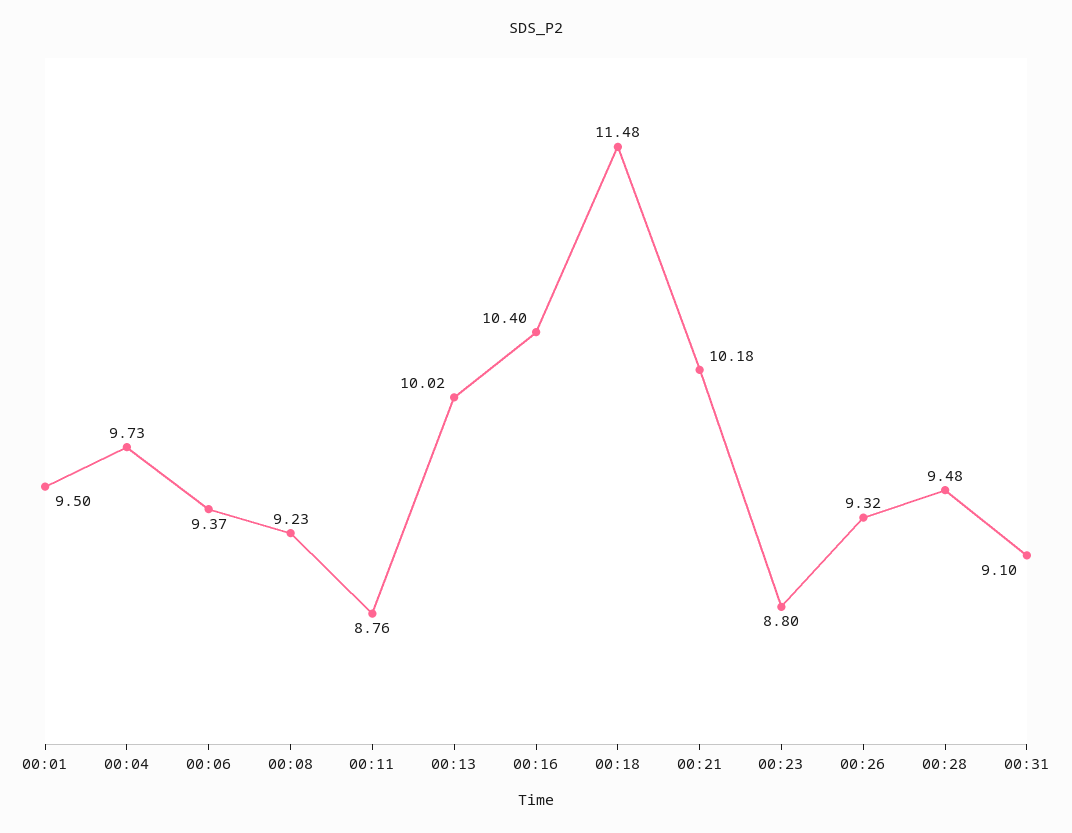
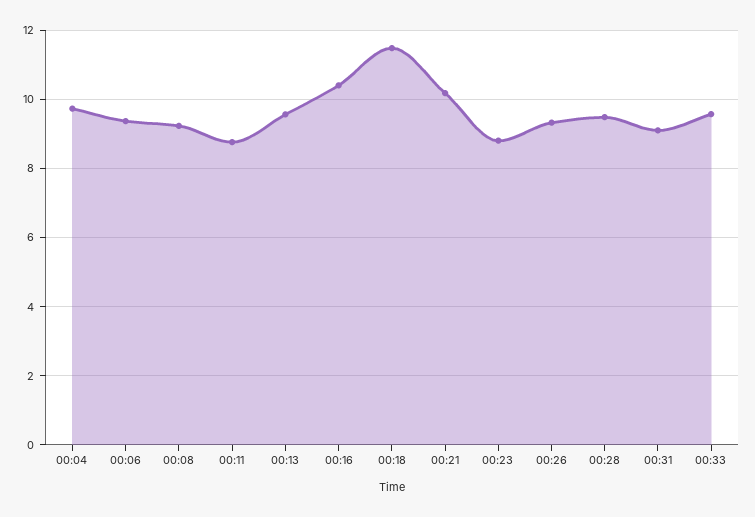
00:01: 9.5 -> none
00:13: 10.02 -> 9.6
00:33: none -> 9.6

